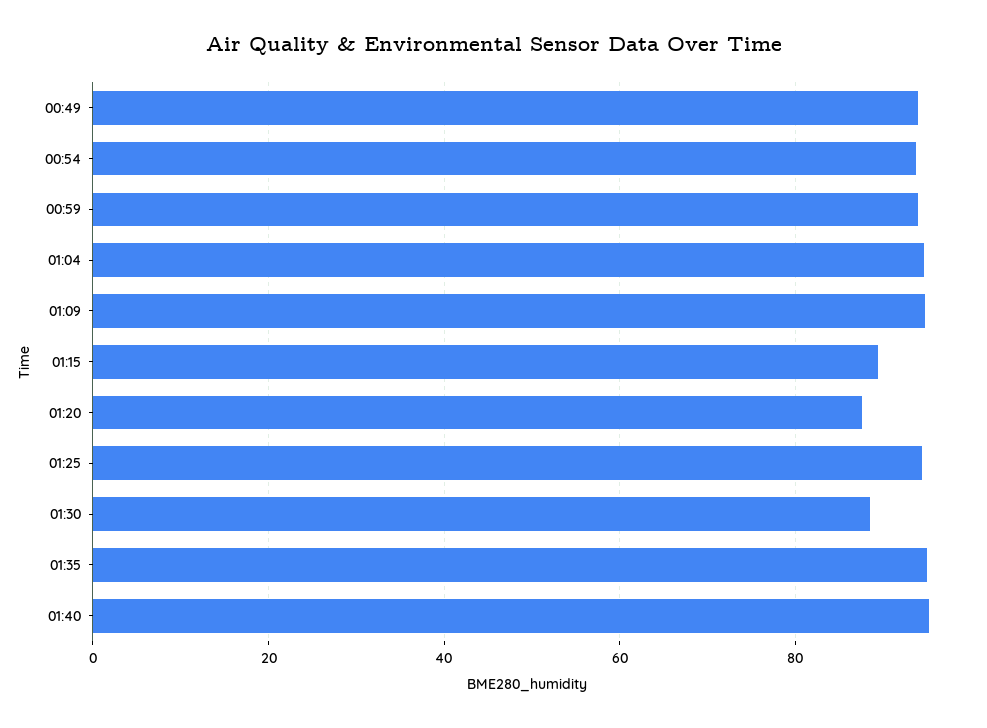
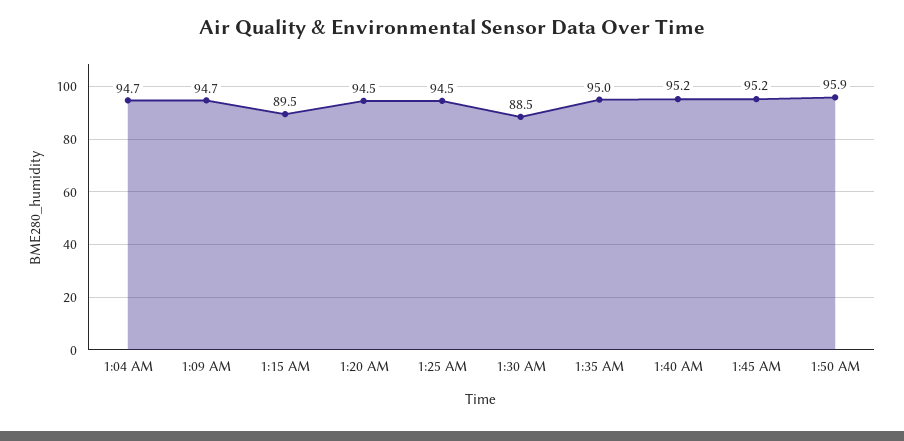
00:49: 94 -> none
00:54: 94 -> none
00:59: 94 -> none
01:20: 88 -> 94.5
1:45 AM: none -> 95.2
1:50 AM: none -> 95.9

